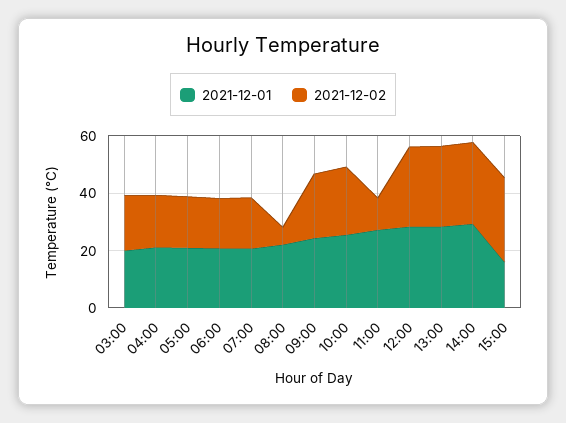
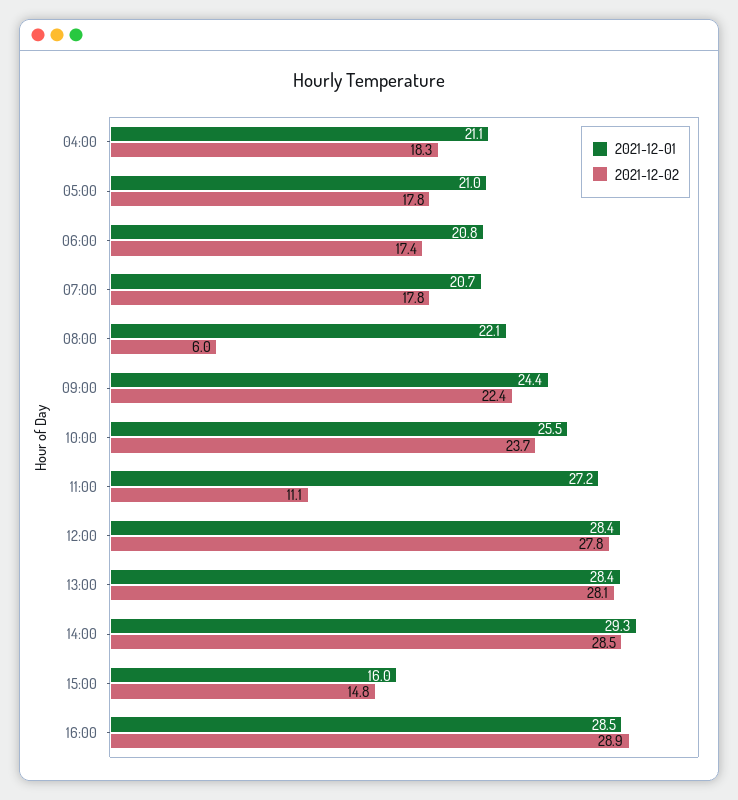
2021-12-01, 03:00: 20 -> none
2021-12-02, 03:00: 20 -> none
2021-12-02, 15:00: 30 -> 14.8
2021-12-01, 16:00: none -> 28.5
2021-12-02, 16:00: none -> 28.9

